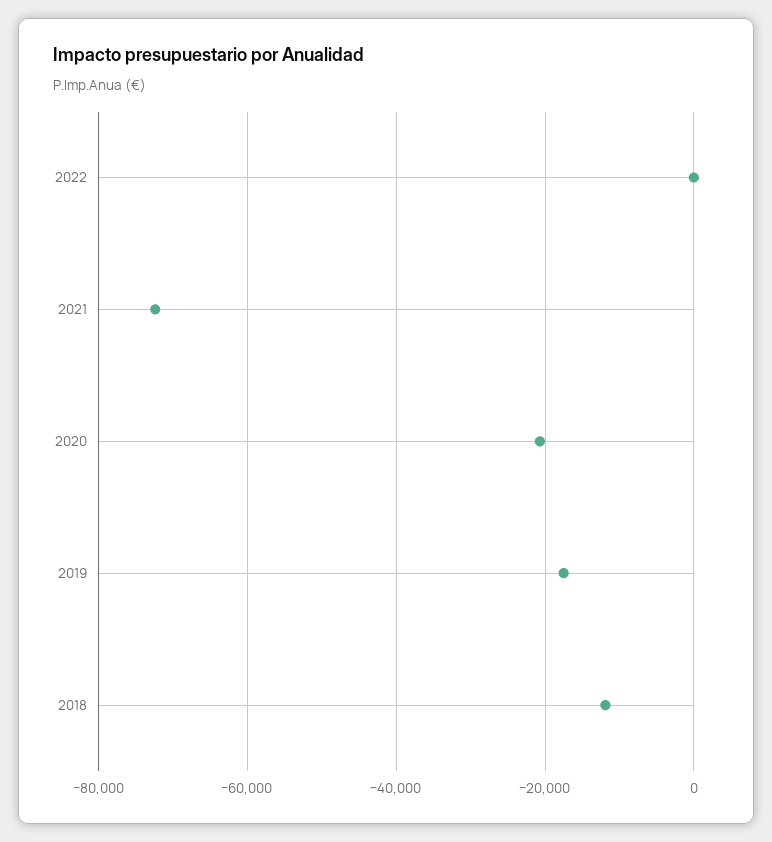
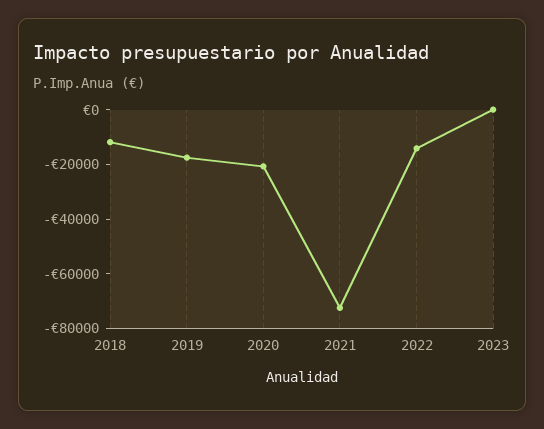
2022: 0 -> -15000
2023: none -> 0

